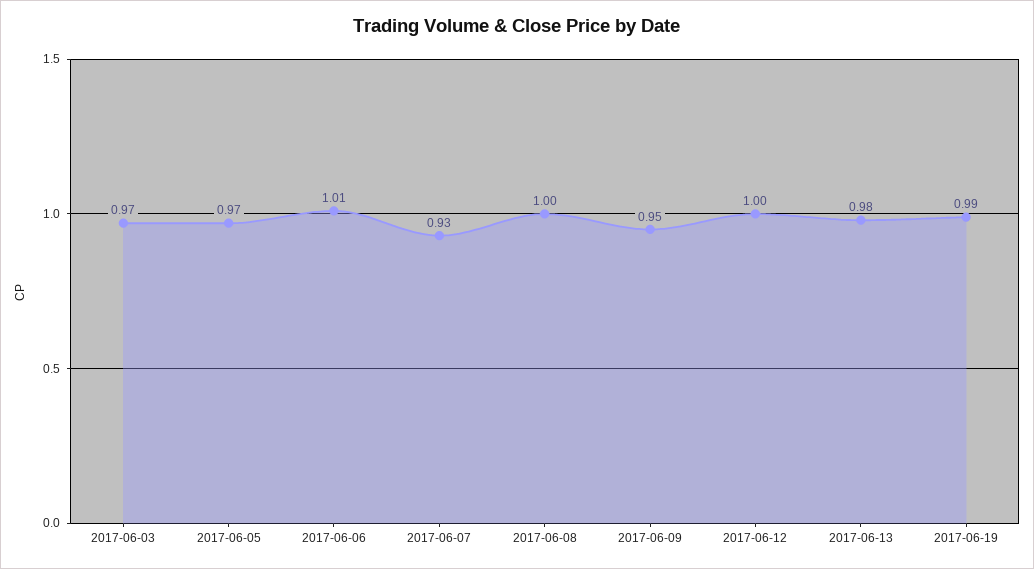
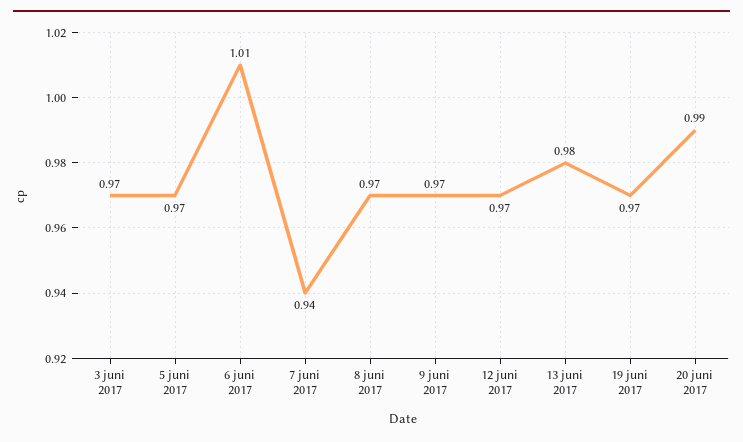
2017-06-07: 0.93 -> 0.94
2017-06-08: 1 -> 0.97
2017-06-09: 0.95 -> 0.97
2017-06-12: 1 -> 0.97
2017-06-19: 0.99 -> 0.97
20 juni 2017: none -> 0.99

